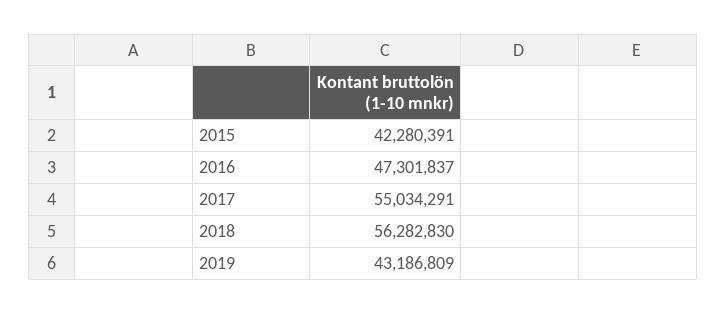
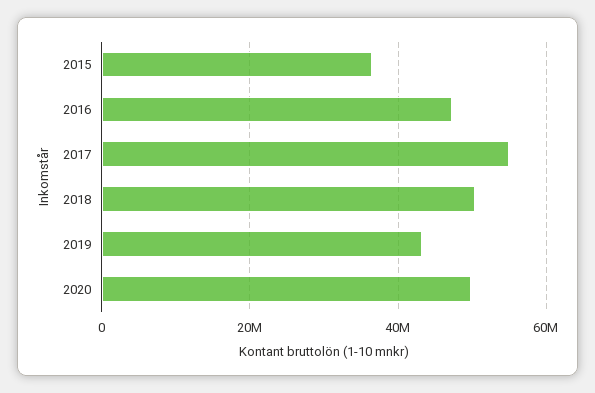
2015: 42280391 -> 36000000
2018: 56282830 -> 50000000
2020: none -> 50000000

